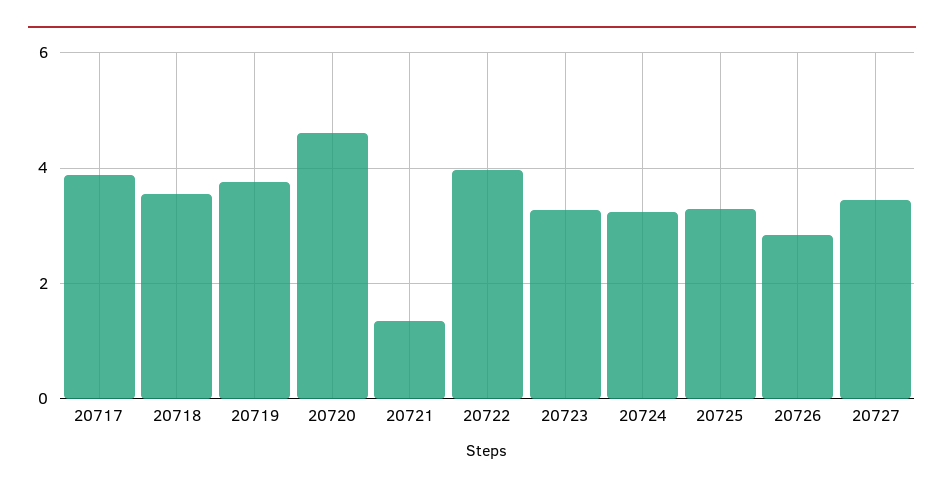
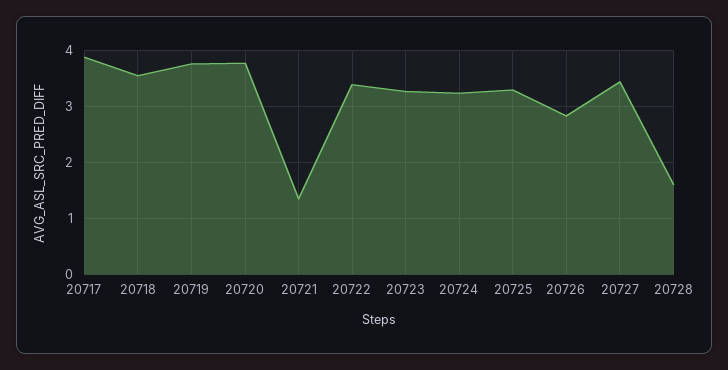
20720: 4.6 -> 3.8
20722: 4 -> 3.4
20728: none -> 1.6

